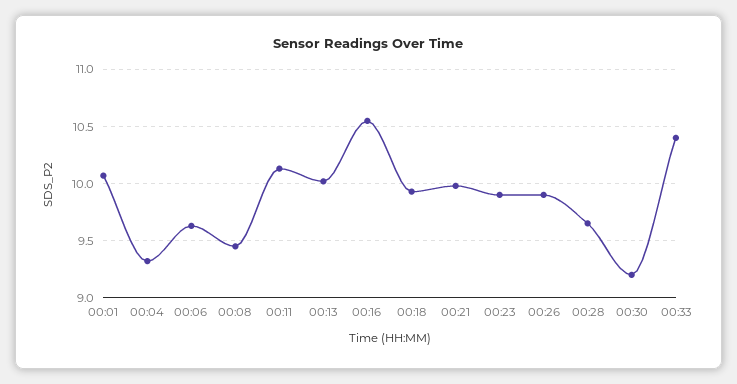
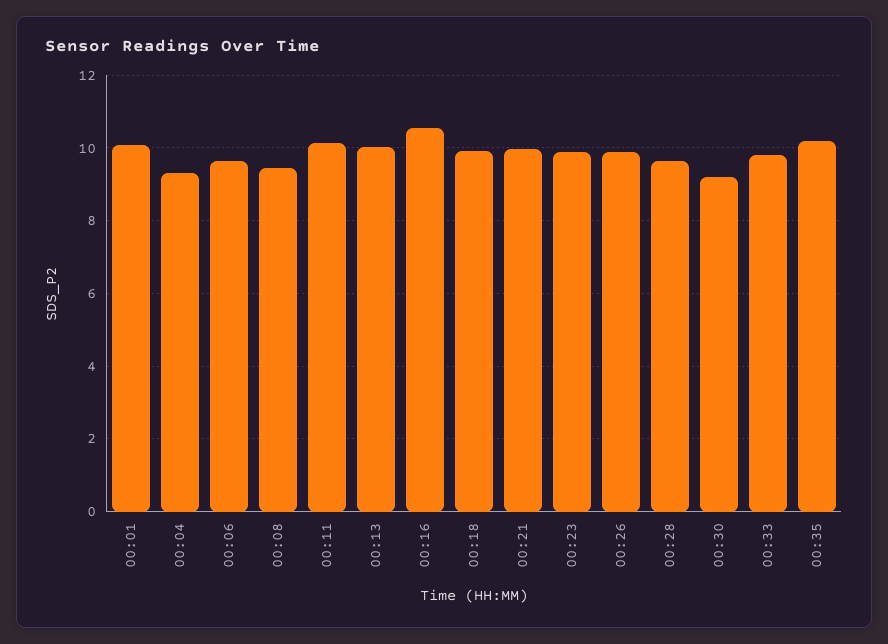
00:33: 10.4 -> 9.8
00:35: none -> 10.2

